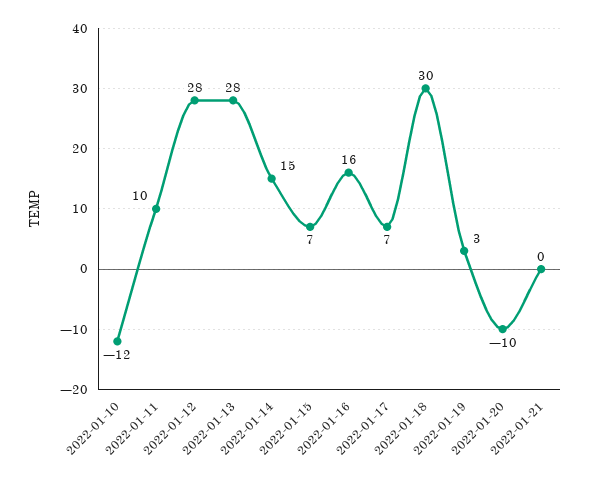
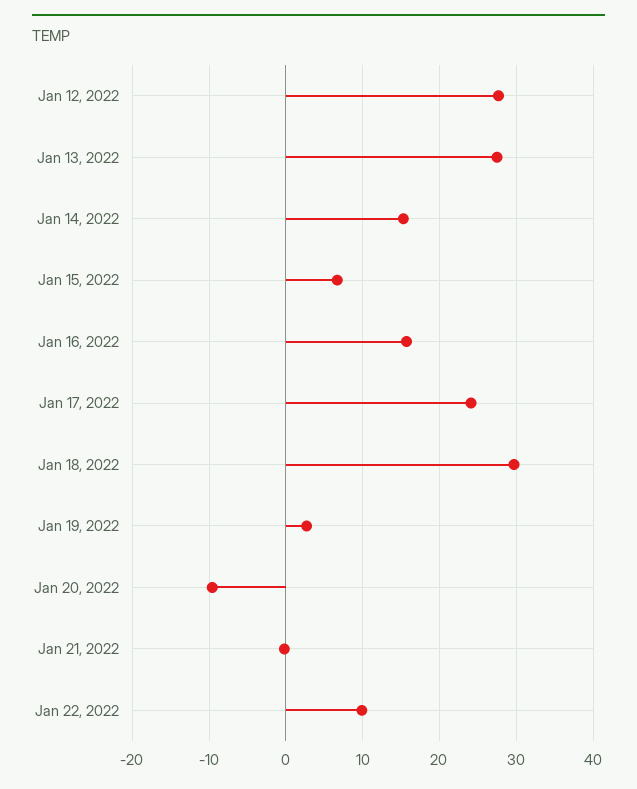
2022-01-10: -12 -> none
2022-01-11: 10 -> none
2022-01-17: 7 -> 24
Jan 22, 2022: none -> 10

